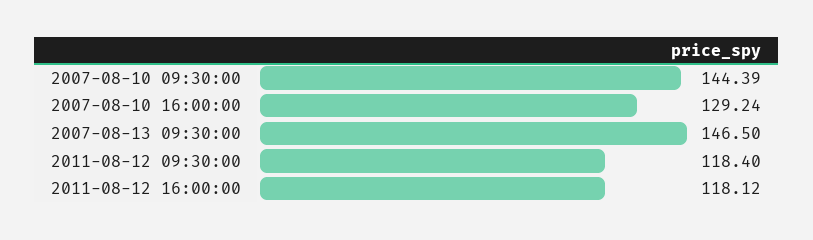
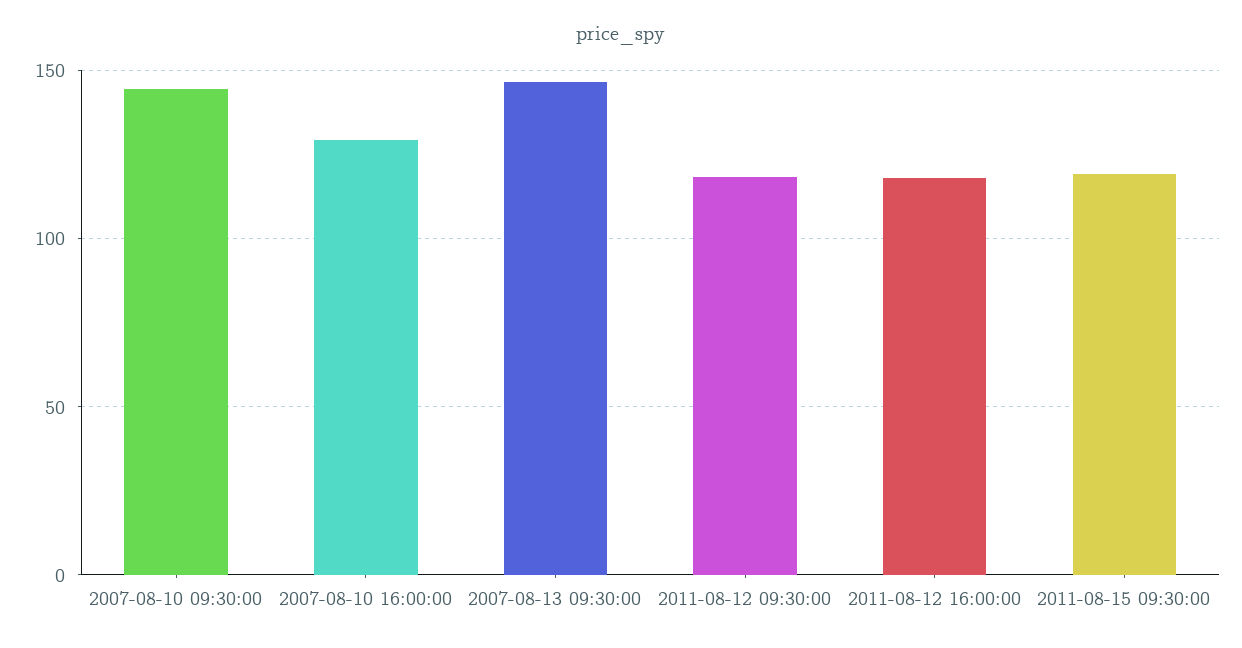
2011-08-15 09:30:00: none -> 120

